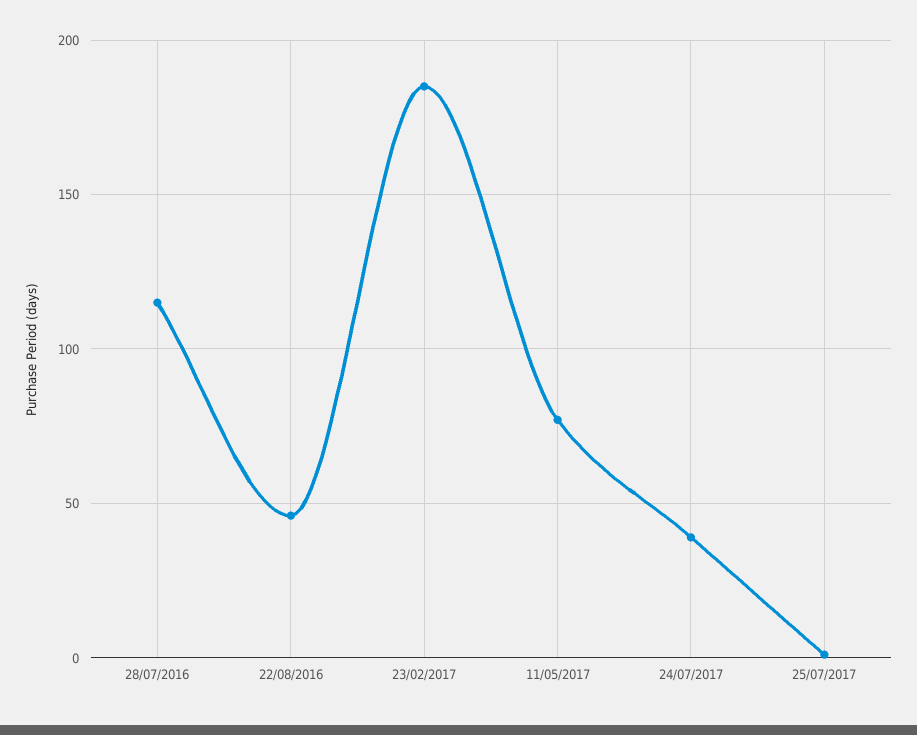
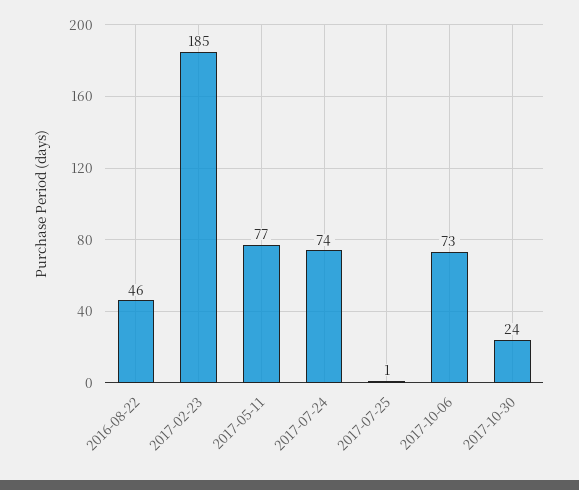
28/07/2016: 115 -> none
24/07/2017: 40 -> 74
2017-10-06: none -> 73
2017-10-30: none -> 24

